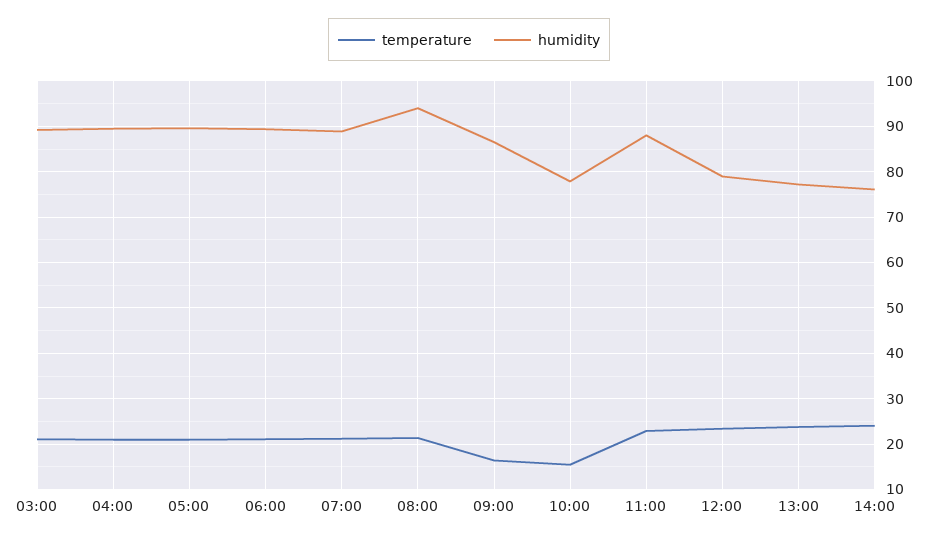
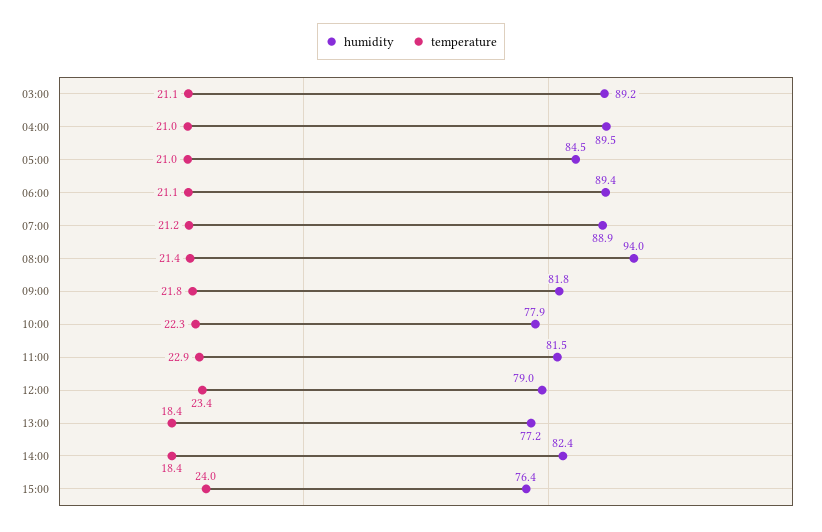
humidity, 05:00: 90 -> 84.5
temperature, 09:00: 16 -> 21.8
humidity, 09:00: 86 -> 81.8
temperature, 10:00: 16 -> 22.3
humidity, 11:00: 88 -> 81.5
temperature, 13:00: 24 -> 18.4
temperature, 14:00: 24 -> 18.4
humidity, 14:00: 76 -> 82.4
humidity, 15:00: none -> 76.4
temperature, 15:00: none -> 24

